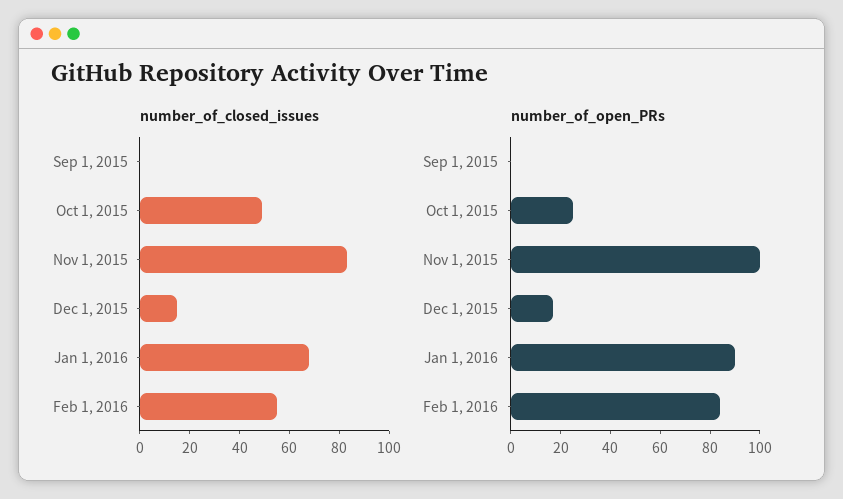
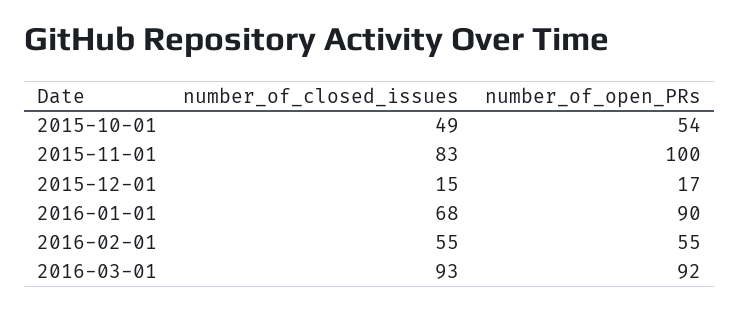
number_of_closed_issues, Sep 1, 2015: 0 -> none
number_of_open_PRs, Sep 1, 2015: 0 -> none
number_of_open_PRs, Oct 1, 2015: 25 -> 54
number_of_open_PRs, Feb 1, 2016: 85 -> 55
number_of_closed_issues, 2016-03-01: none -> 93
number_of_open_PRs, 2016-03-01: none -> 92

